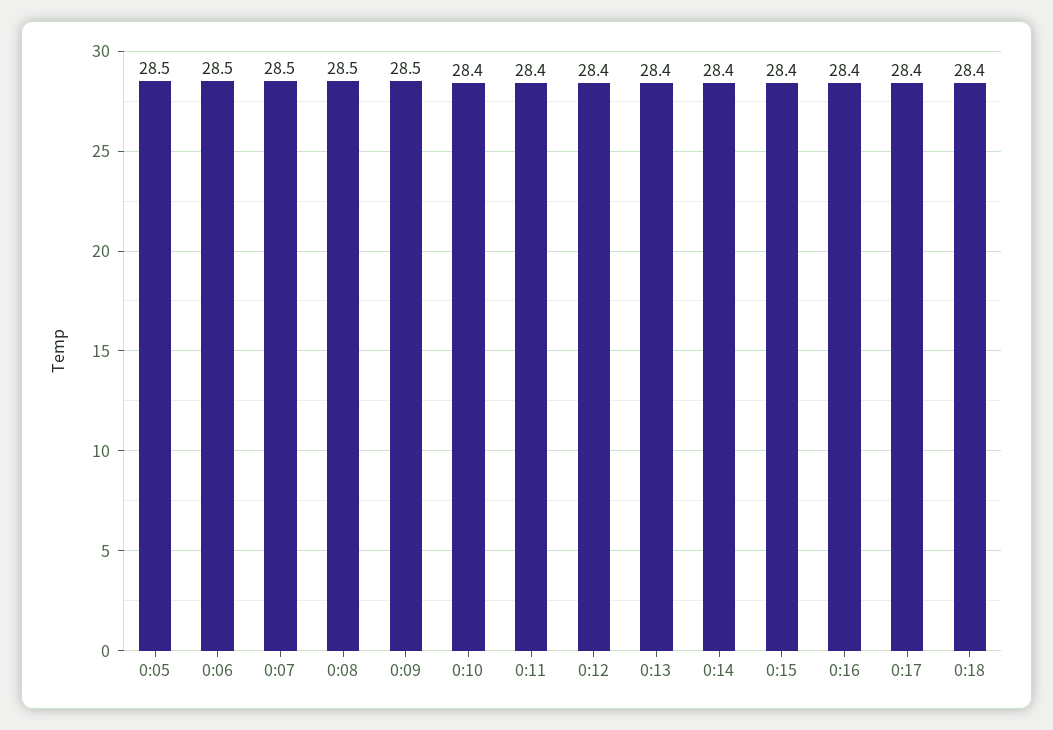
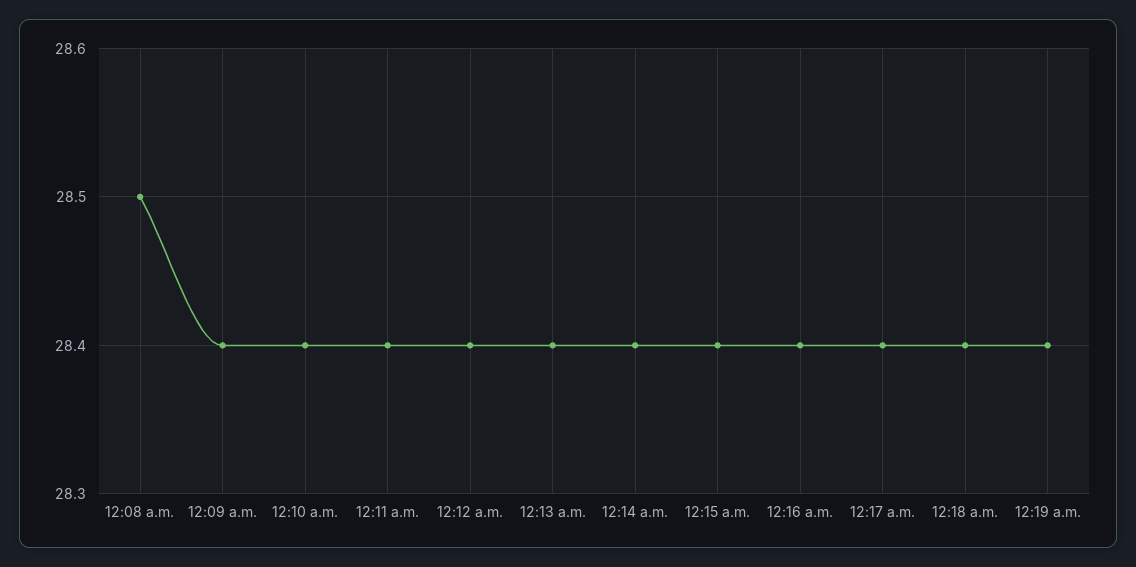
0:05: 28.5 -> none
0:06: 28.5 -> none
0:07: 28.5 -> none
0:09: 28.5 -> 28.4
12:19 a.m.: none -> 28.4

